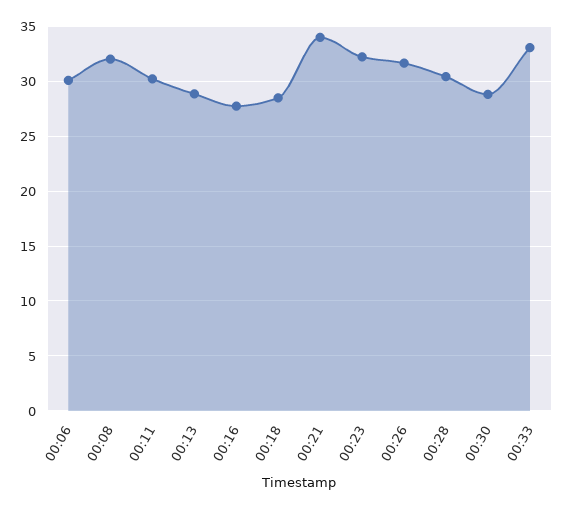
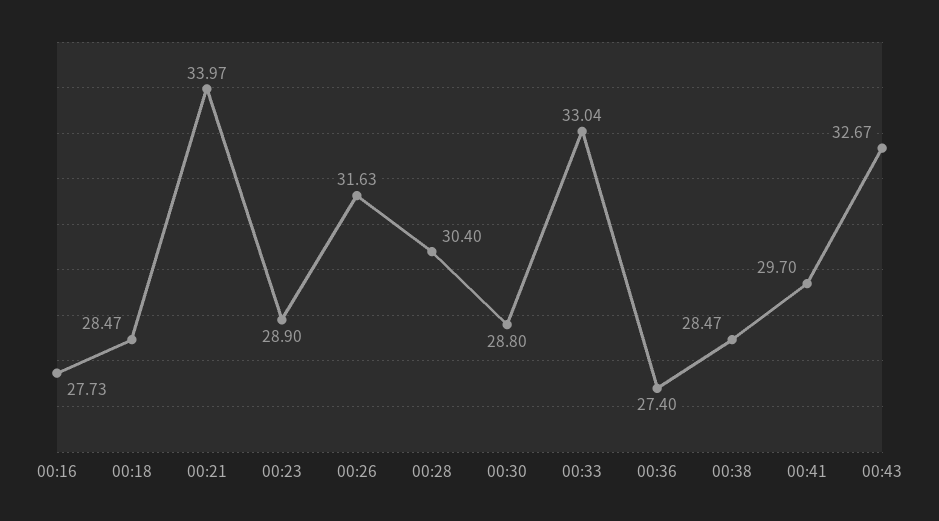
00:06: 30 -> none
00:08: 32 -> none
00:11: 30 -> none
00:13: 29 -> none
00:23: 32 -> 28.9
00:36: none -> 27.4
00:38: none -> 28.47
00:41: none -> 29.7
00:43: none -> 32.67

